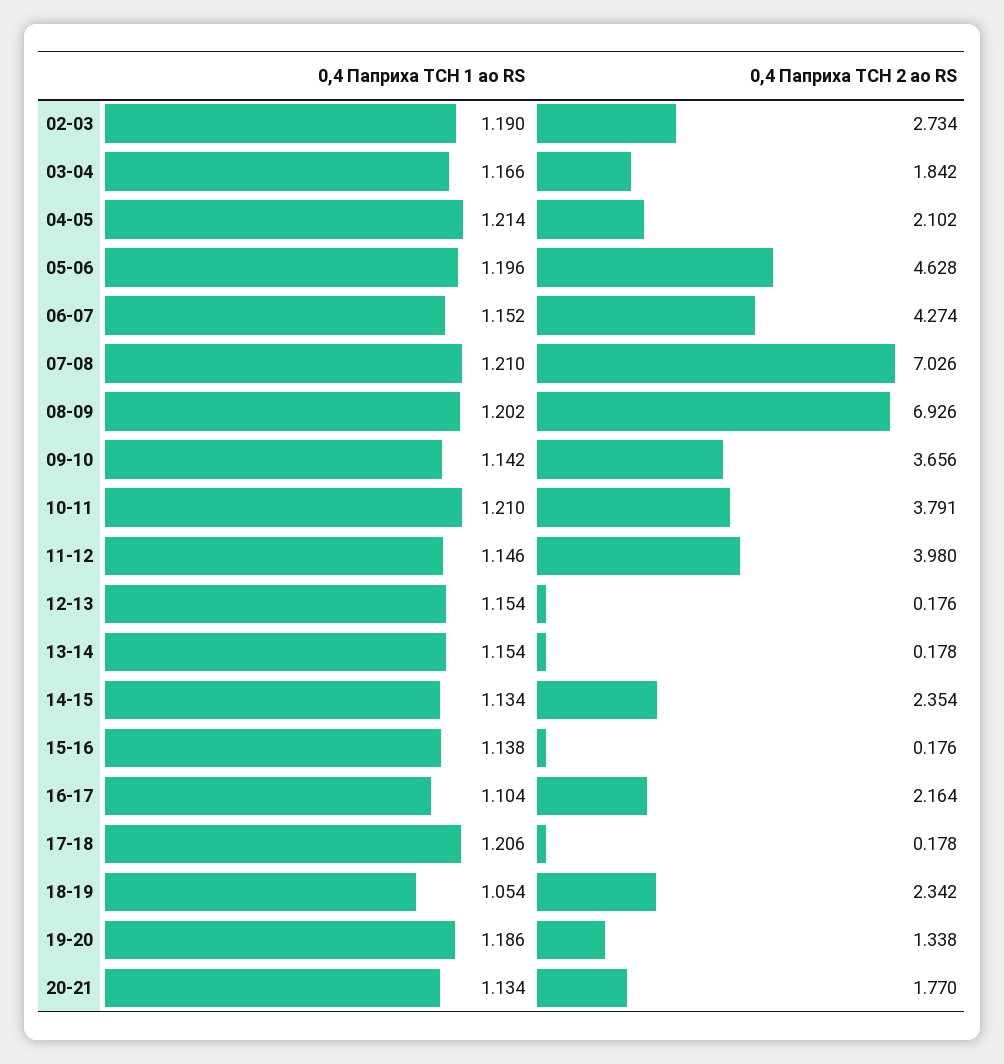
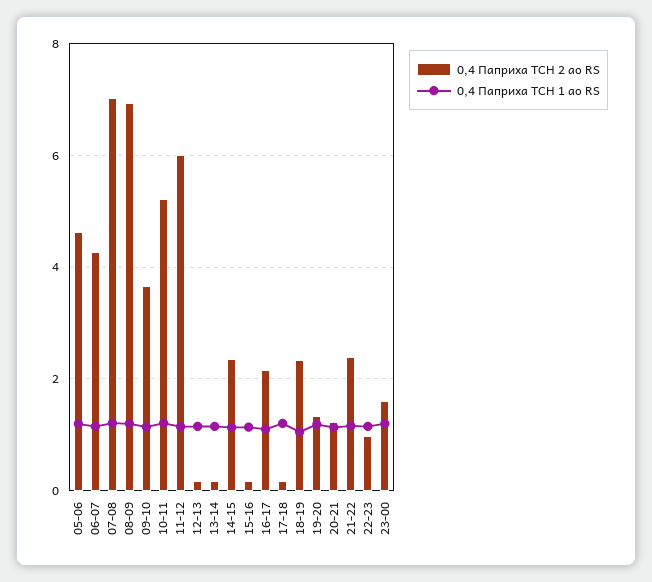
0,4 Паприха ТСН 1 ао RS, 02-03: 1.19 -> none
0,4 Паприха ТСН 2 ао RS, 02-03: 2.734 -> none
0,4 Паприха ТСН 1 ао RS, 03-04: 1.166 -> none
0,4 Паприха ТСН 2 ао RS, 03-04: 1.842 -> none
0,4 Паприха ТСН 1 ао RS, 04-05: 1.214 -> none
0,4 Паприха ТСН 2 ао RS, 04-05: 2.102 -> none
0,4 Паприха ТСН 2 ао RS, 10-11: 3.791 -> 5.2
0,4 Паприха ТСН 2 ао RS, 11-12: 3.98 -> 6
0,4 Паприха ТСН 2 ао RS, 20-21: 1.77 -> 1.2
0,4 Паприха ТСН 2 ао RS, 21-22: none -> 2.4
0,4 Паприха ТСН 1 ао RS, 21-22: none -> 1.2
0,4 Паприха ТСН 2 ао RS, 22-23: none -> 1
0,4 Паприха ТСН 1 ао RS, 22-23: none -> 1.2
0,4 Паприха ТСН 2 ао RS, 23-00: none -> 1.6
0,4 Паприха ТСН 1 ао RS, 23-00: none -> 1.2

